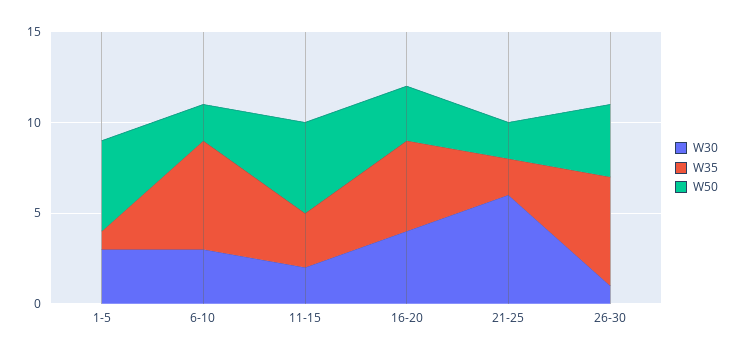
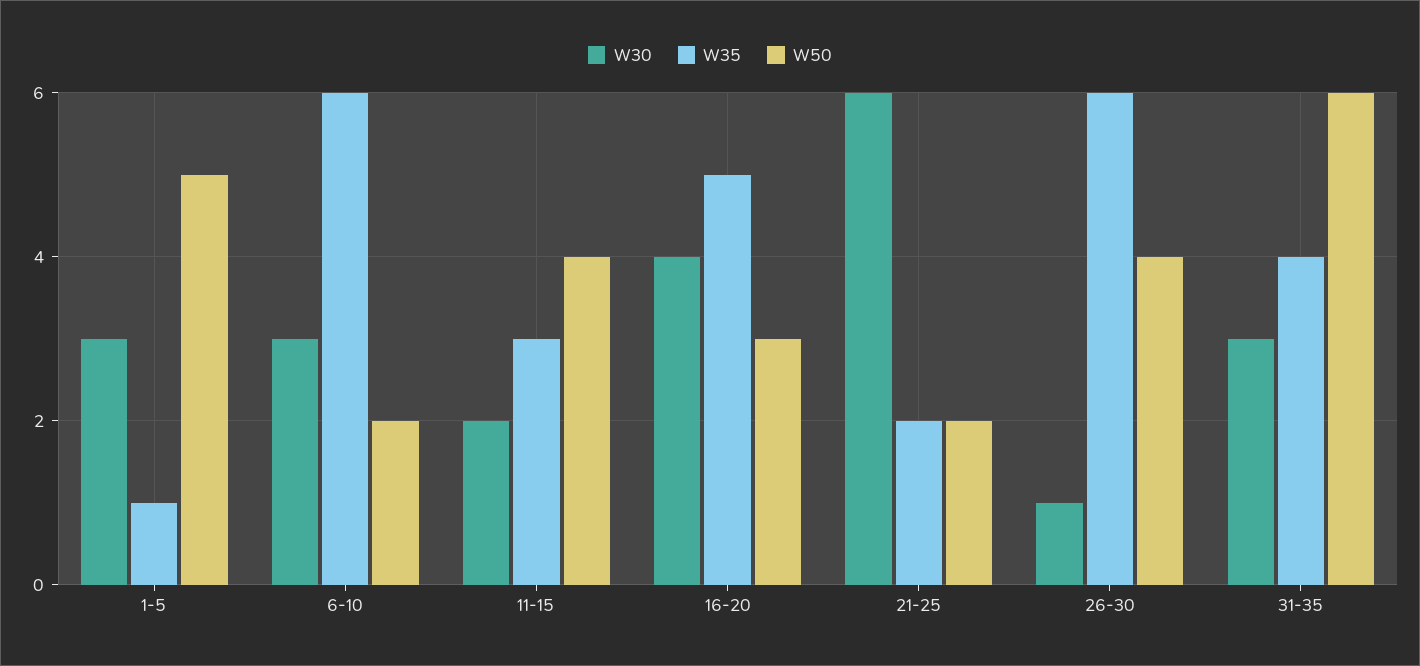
W50, 11-15: 5 -> 4
W30, 31-35: none -> 3
W35, 31-35: none -> 4
W50, 31-35: none -> 6

